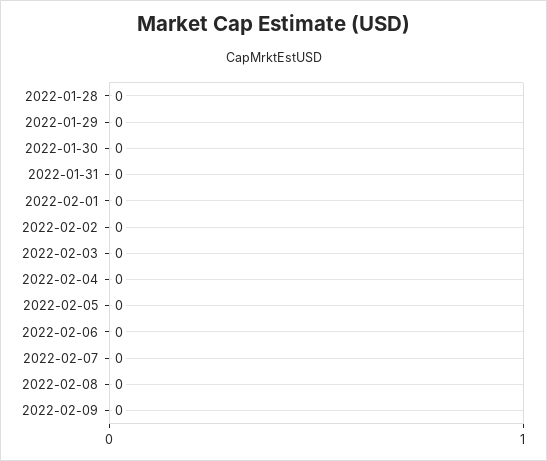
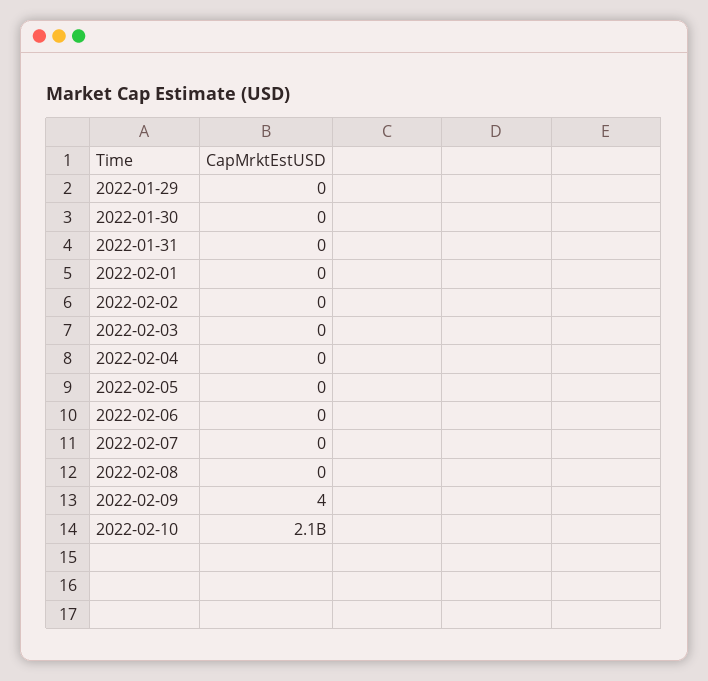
2022-01-28: 0 -> none
2022-02-09: 0 -> 4
2022-02-10: none -> 2100000000

